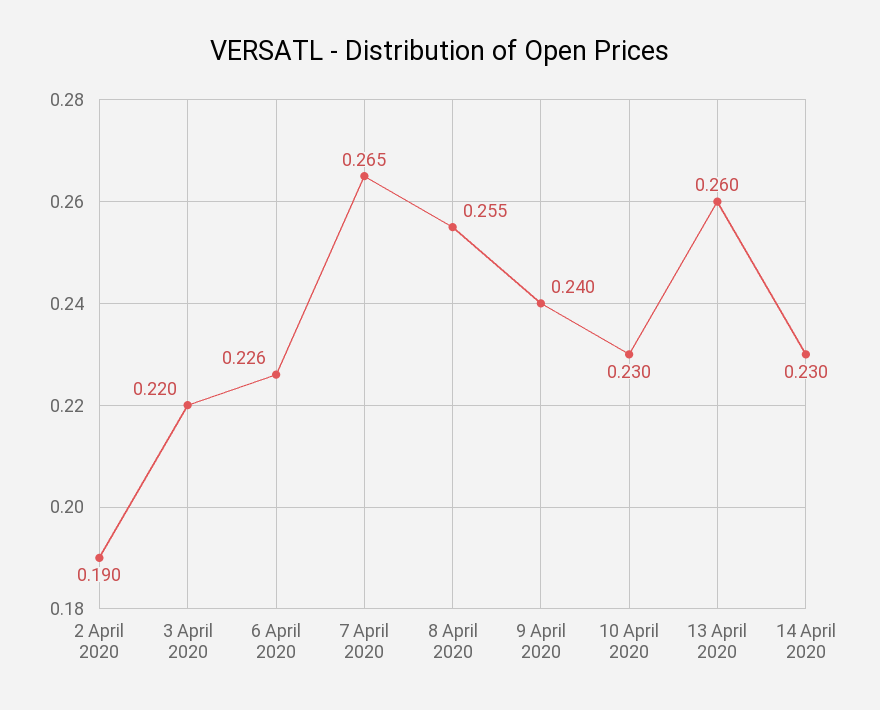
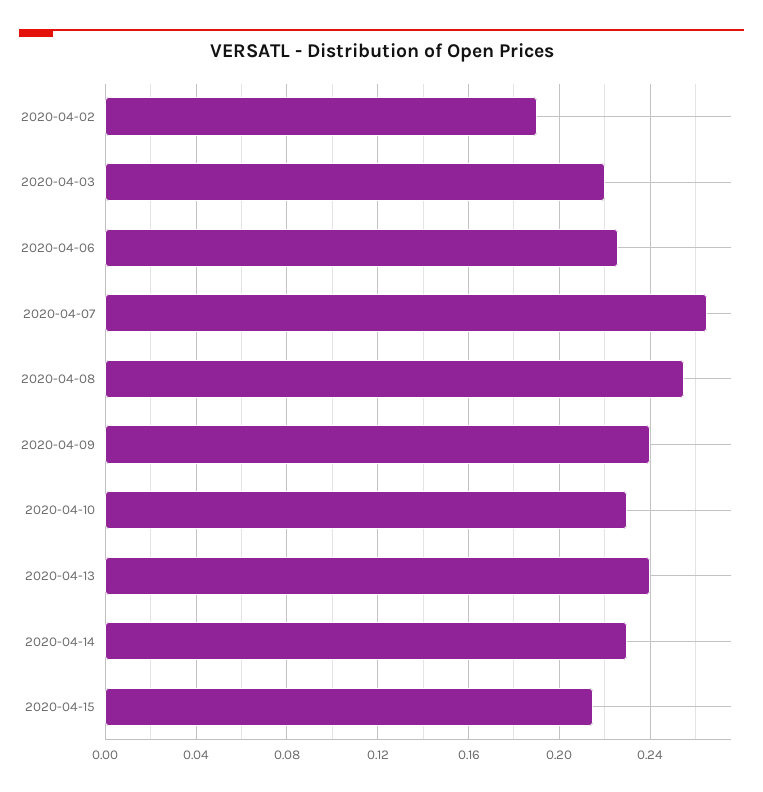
13 April 2020: 0.26 -> 0.24
2020-04-15: none -> 0.215

